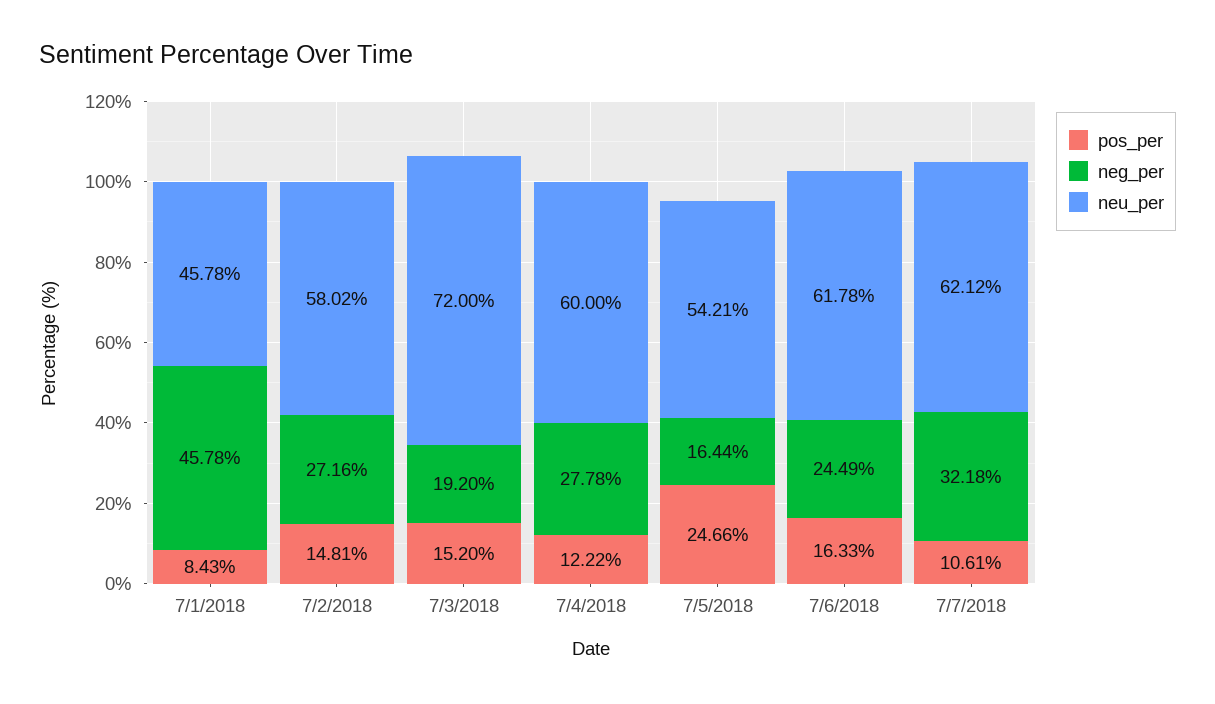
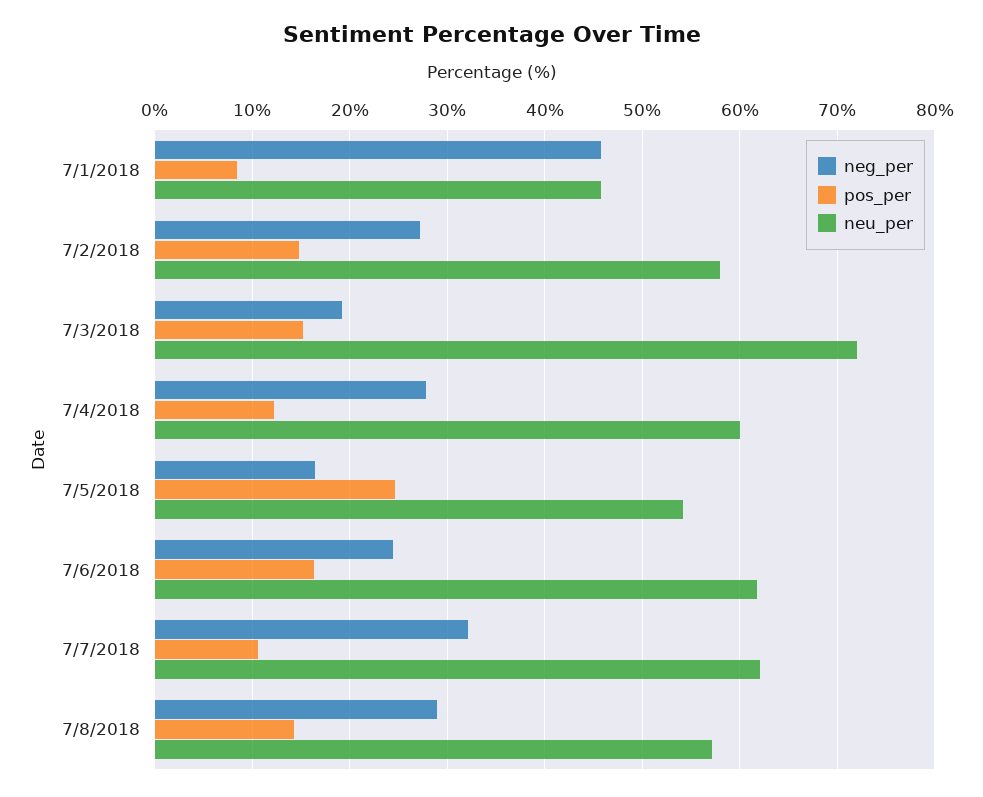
neg_per, 7/8/2018: none -> 29
pos_per, 7/8/2018: none -> 14
neu_per, 7/8/2018: none -> 57

